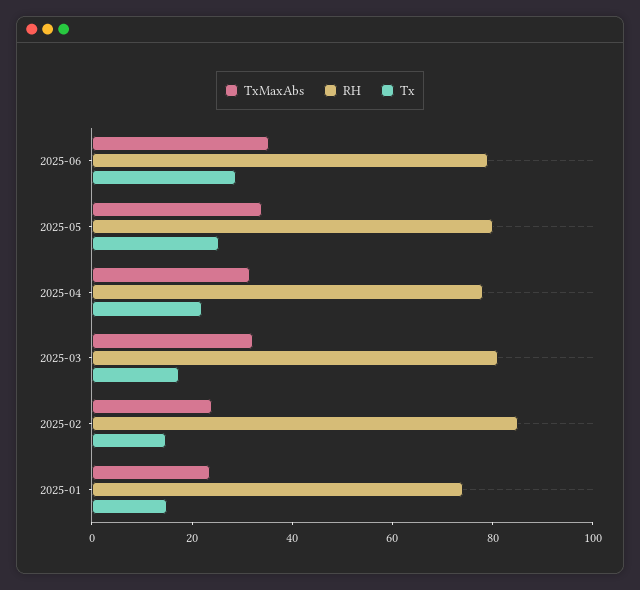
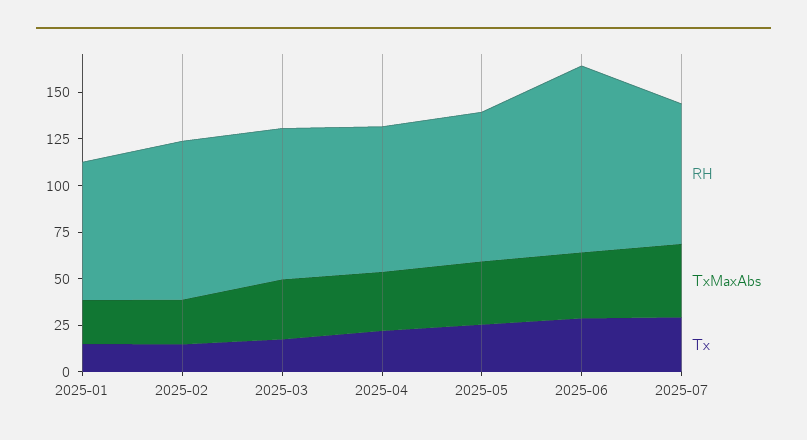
RH, 2025-06: 80 -> 100
RH, 2025-07: none -> 75
TxMaxAbs, 2025-07: none -> 40
Tx, 2025-07: none -> 30

